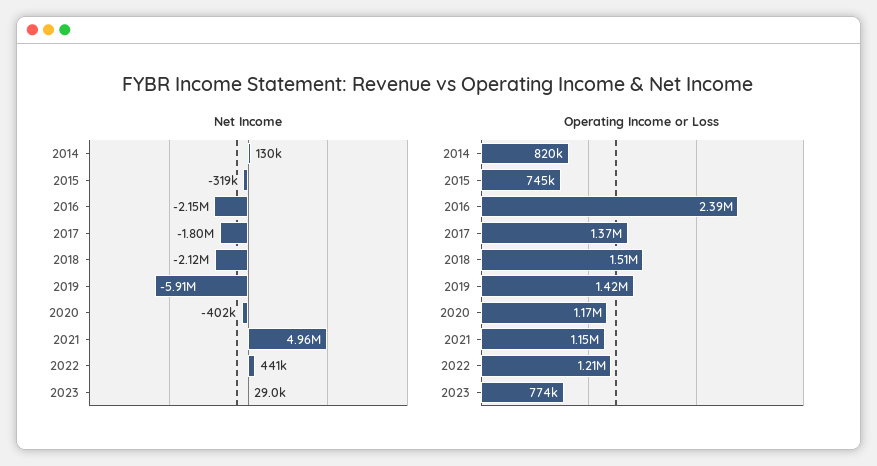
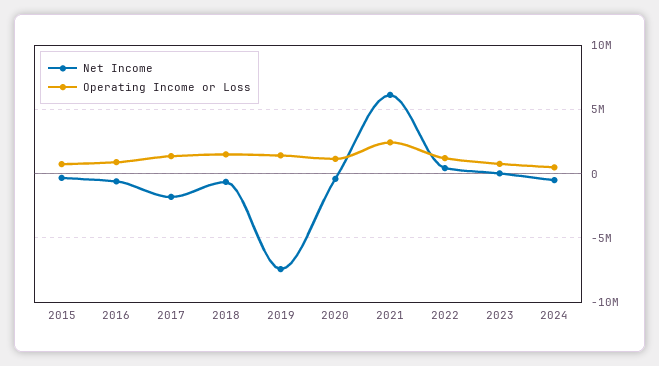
Net Income, 2014: 130000 -> none
Net Income, 2016: -2150000 -> -500000
Net Income, 2018: -2120000 -> -500000
Net Income, 2019: -5910000 -> -7500000
Net Income, 2021: 4960000 -> 6000000
Operating Income or Loss, 2014: 820000 -> none
Operating Income or Loss, 2016: 2390000 -> 1000000
Operating Income or Loss, 2021: 1150000 -> 2500000
Net Income, 2024: none -> -500000
Operating Income or Loss, 2024: none -> 500000

